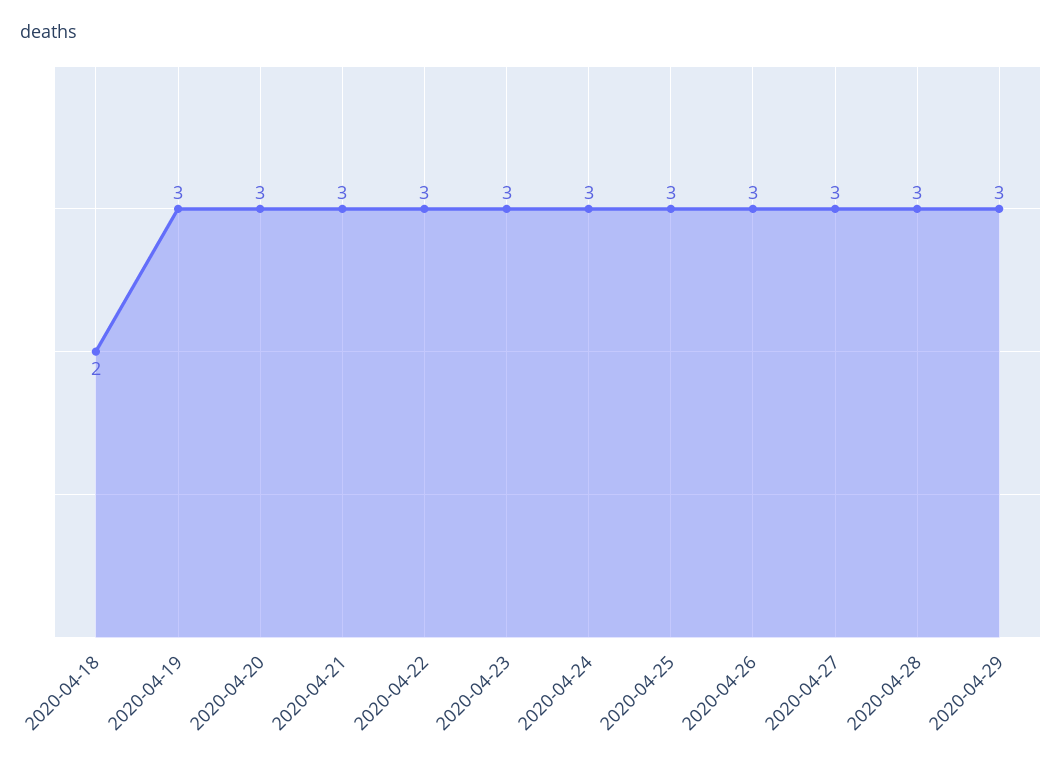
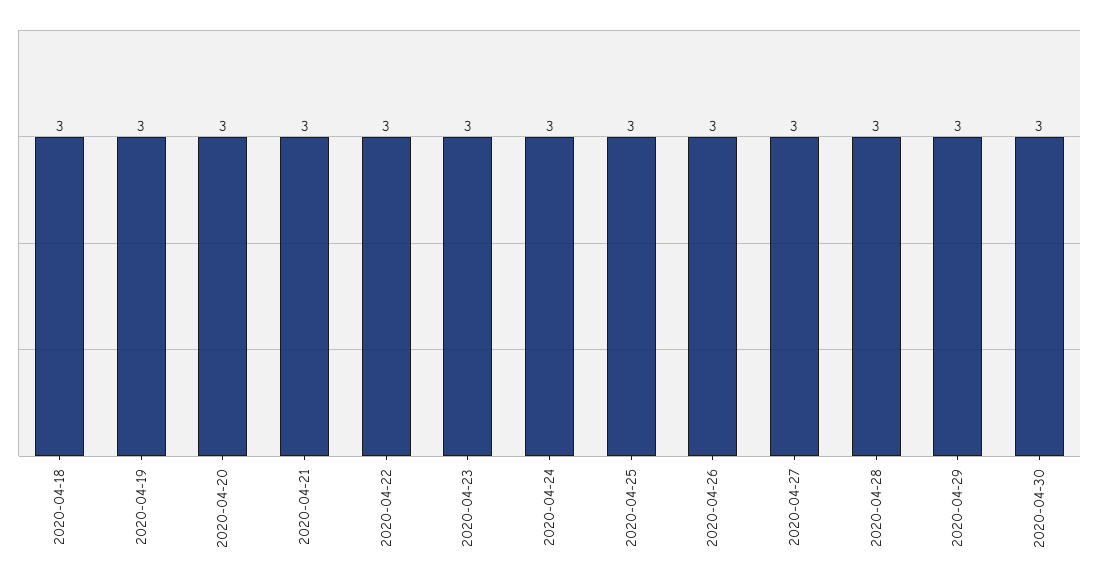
2020-04-18: 2 -> 3
2020-04-30: none -> 3

